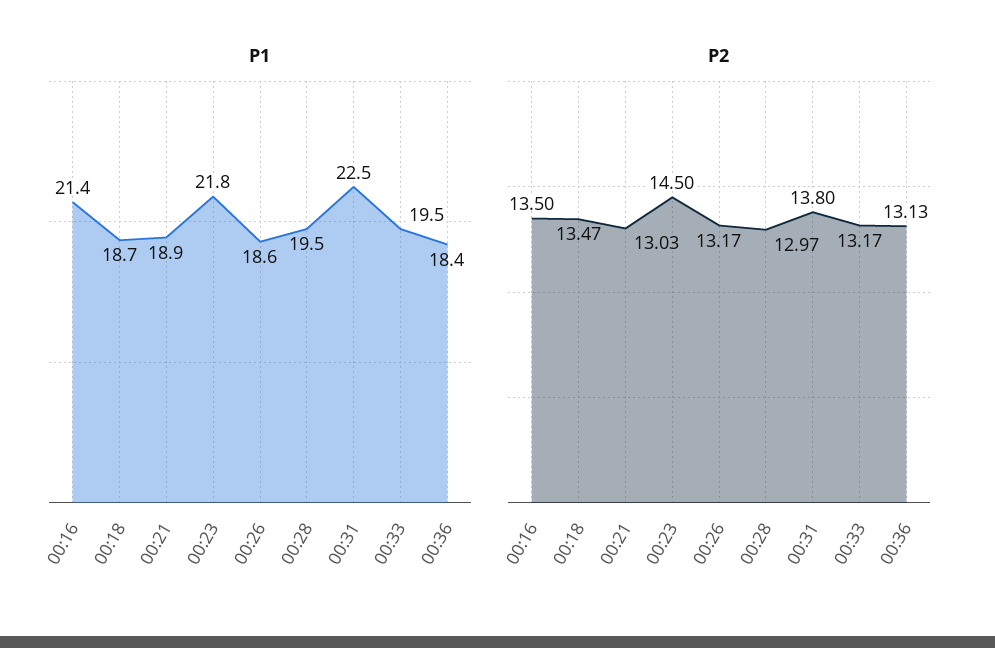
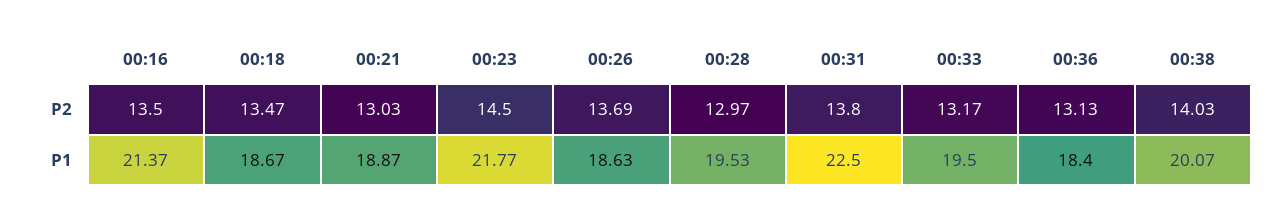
P2, 00:26: 13.17 -> 13.69
P2, 00:38: none -> 14.03
P1, 00:38: none -> 20.07

